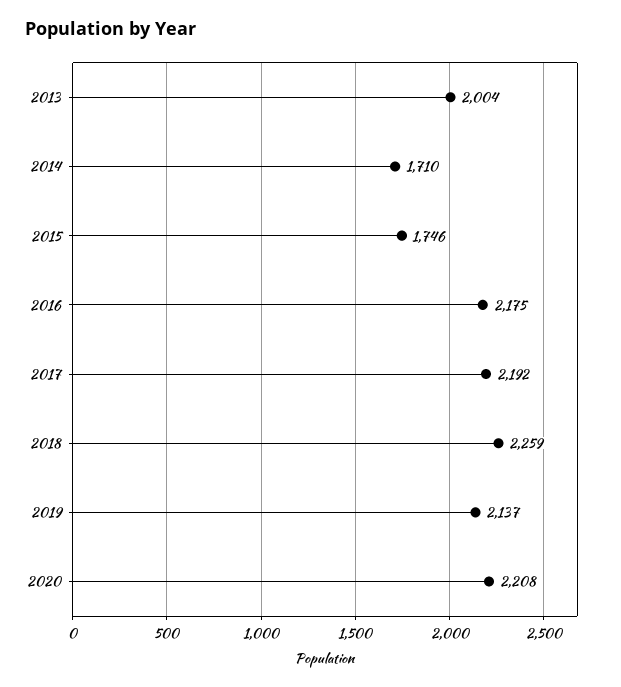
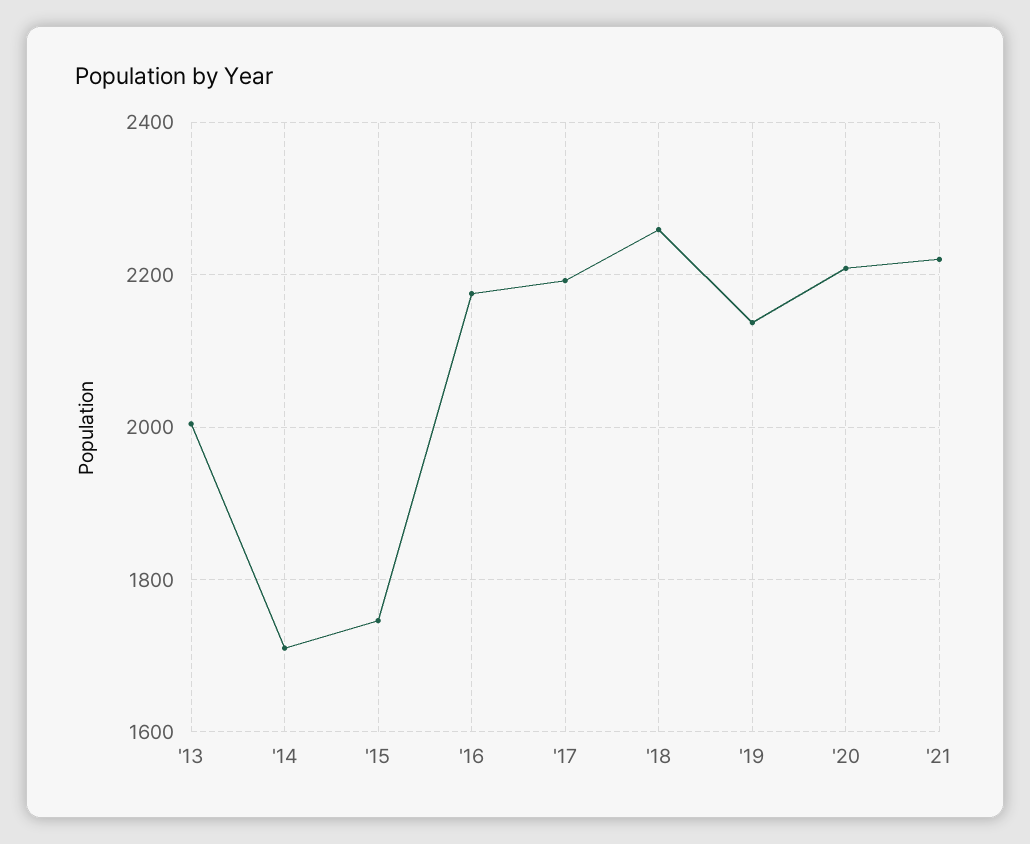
'21: none -> 2220

